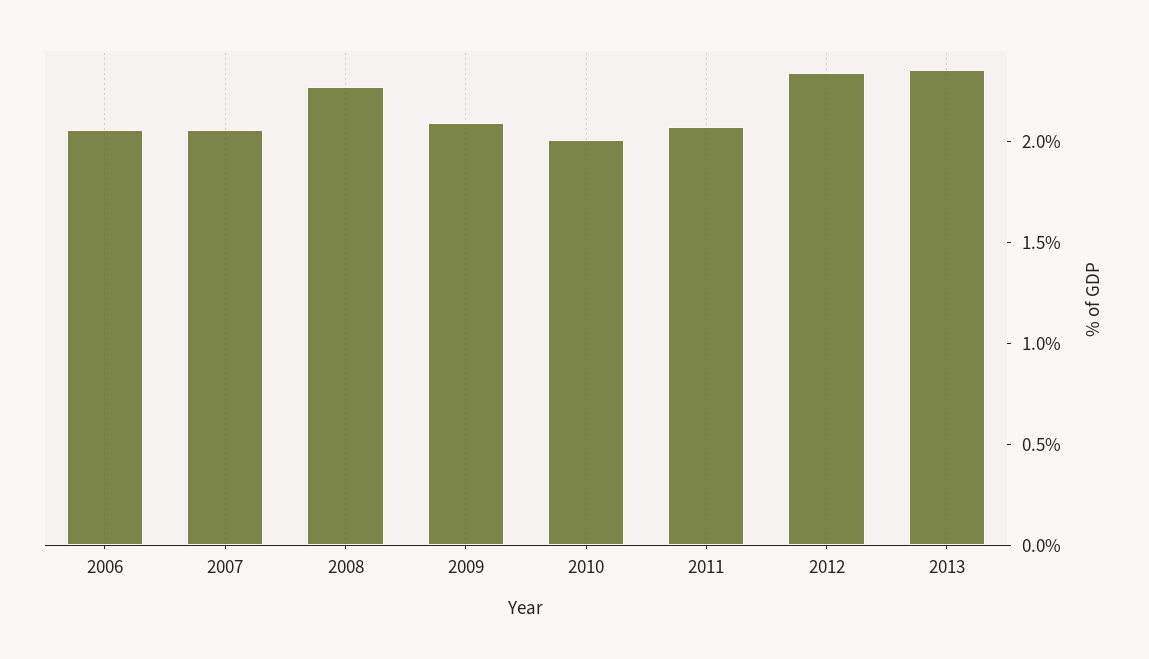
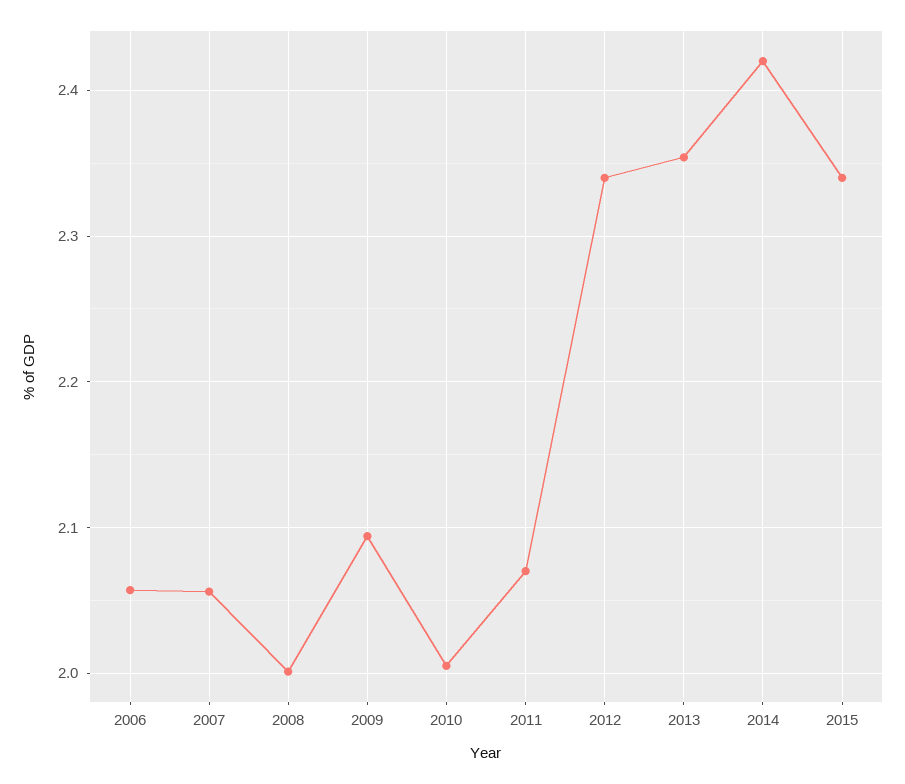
2008: 2.3 -> 2
2014: none -> 2.42
2015: none -> 2.34

